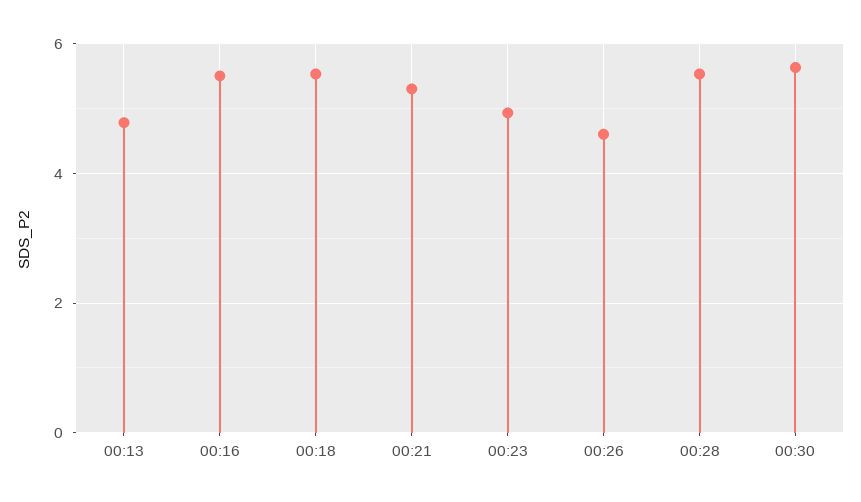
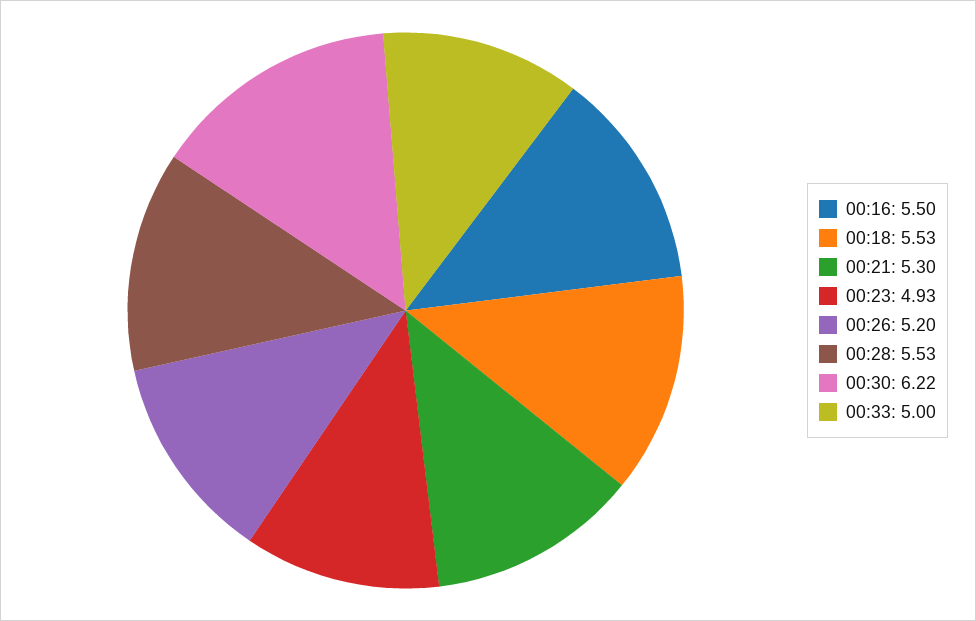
00:13: 4.8 -> none
00:26: 4.6 -> 5.2
00:30: 5.6 -> 6.22
00:33: none -> 5

